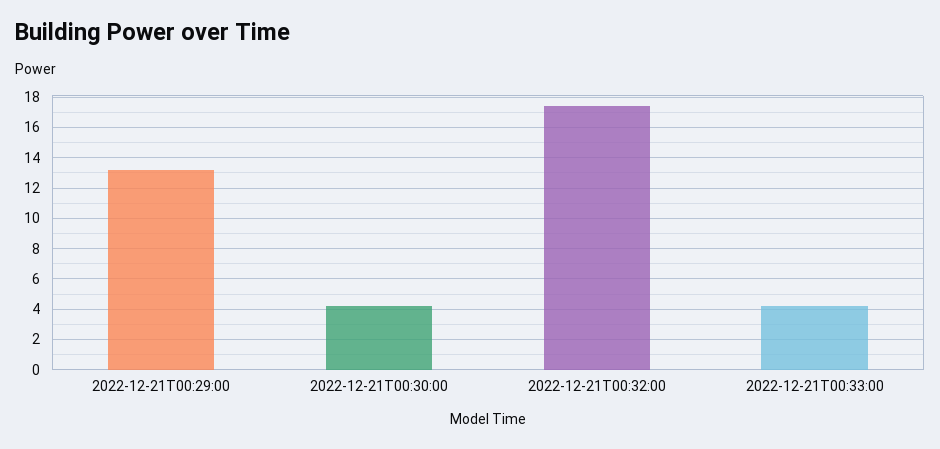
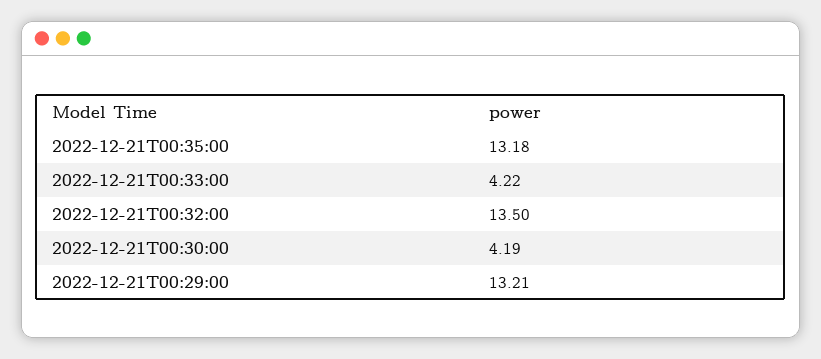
2022-12-21T00:32:00: 17.5 -> 13.5
2022-12-21T00:35:00: none -> 13.18

